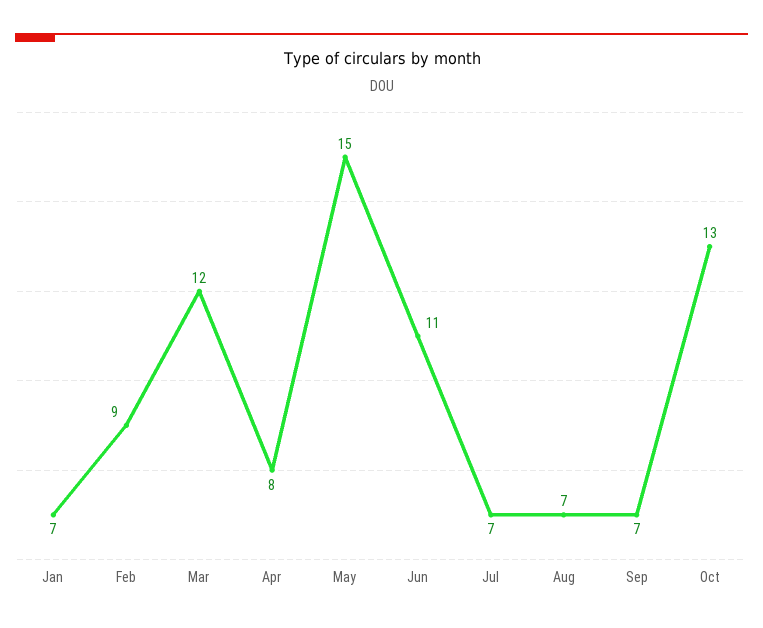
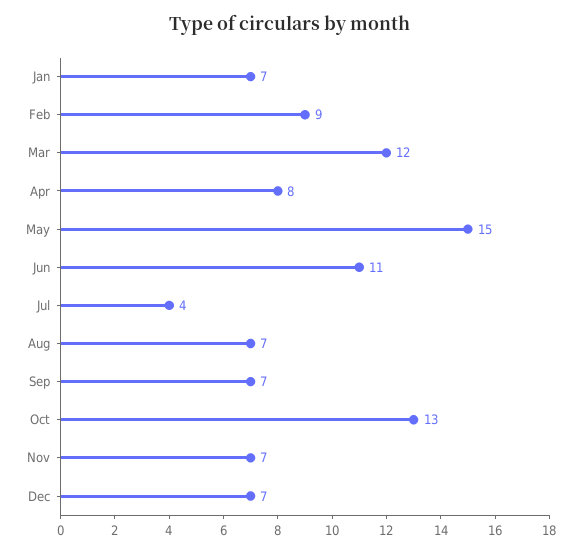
Jul: 7 -> 4
Nov: none -> 7
Dec: none -> 7

